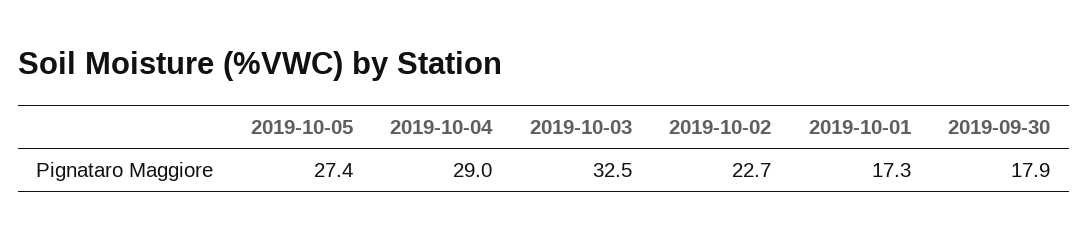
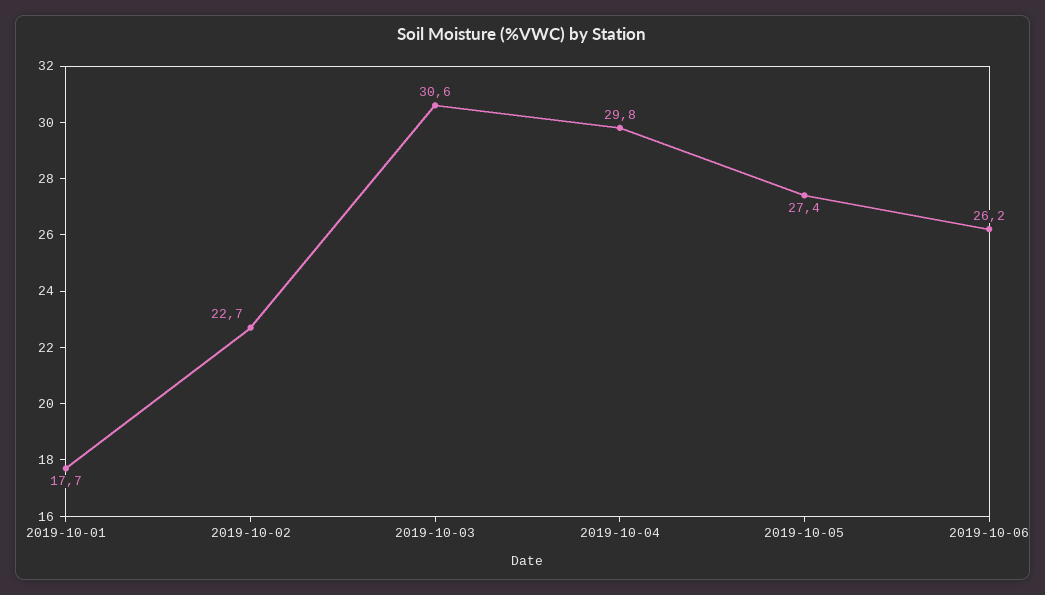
2019-10-04: 29 -> 29.8
2019-10-03: 32.5 -> 30.6
2019-10-01: 17.3 -> 17.7
2019-09-30: 17.9 -> none
2019-10-06: none -> 26.2

